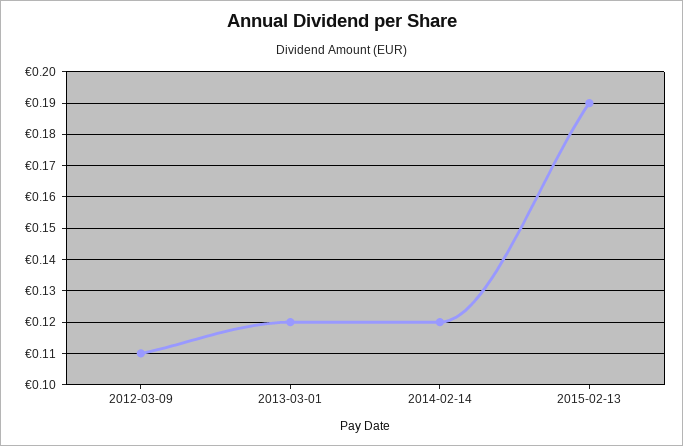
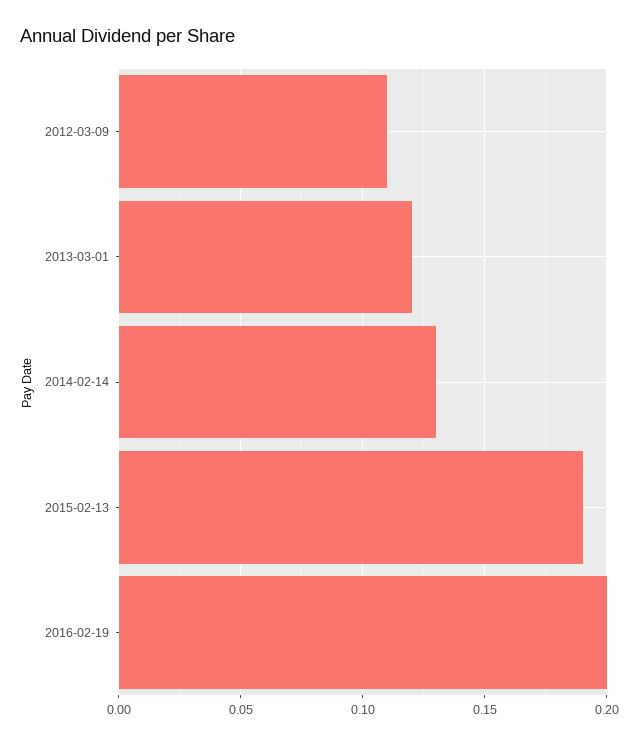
2014-02-14: 0.12 -> 0.13
2016-02-19: none -> 0.2

